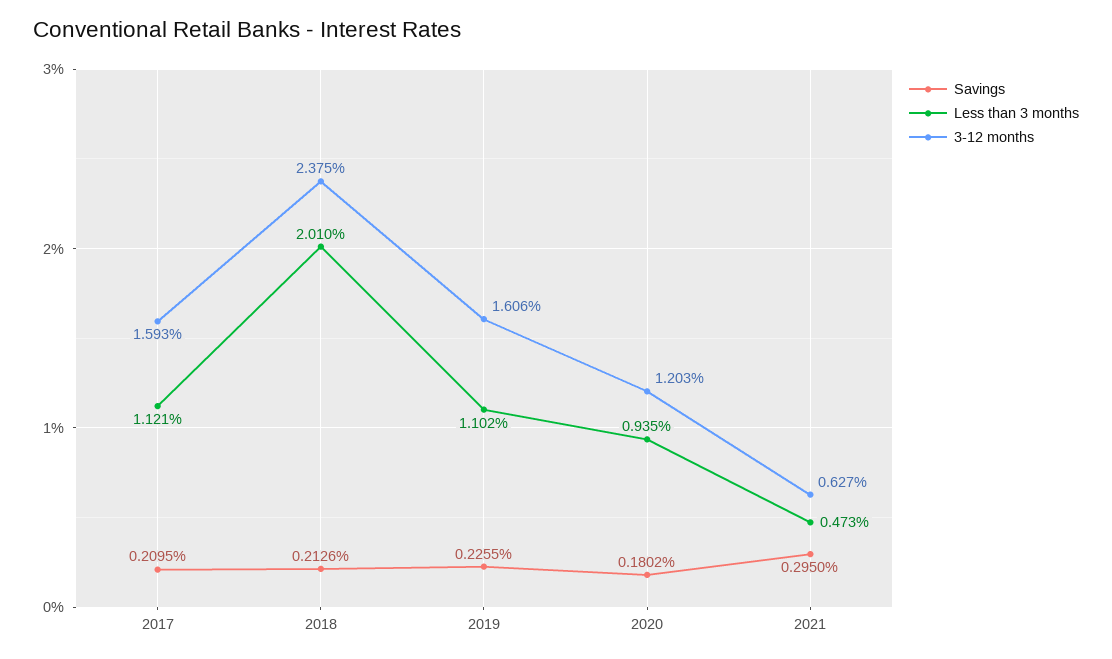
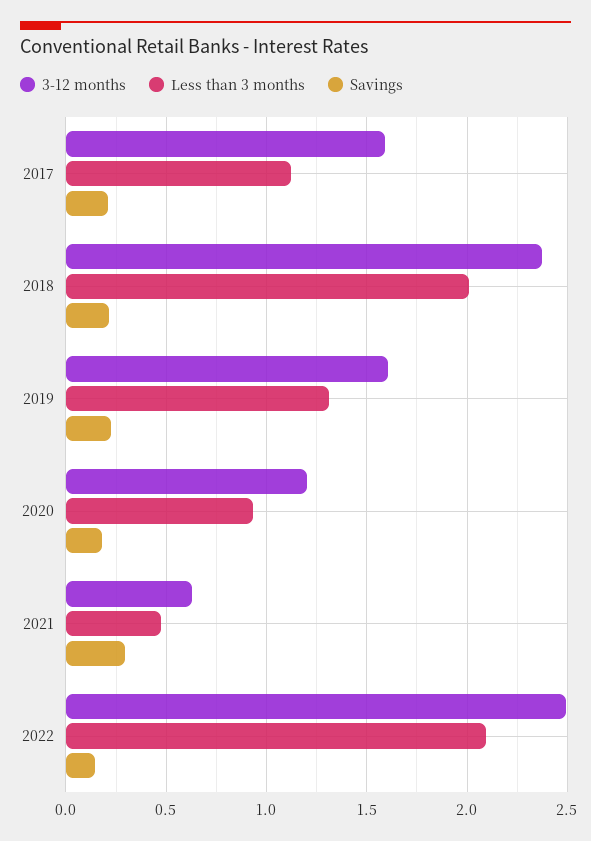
Less than 3 months, 2019: 1.102 -> 1.3
3-12 months, 2022: none -> 2.5
Less than 3 months, 2022: none -> 2.1
Savings, 2022: none -> 0.15

